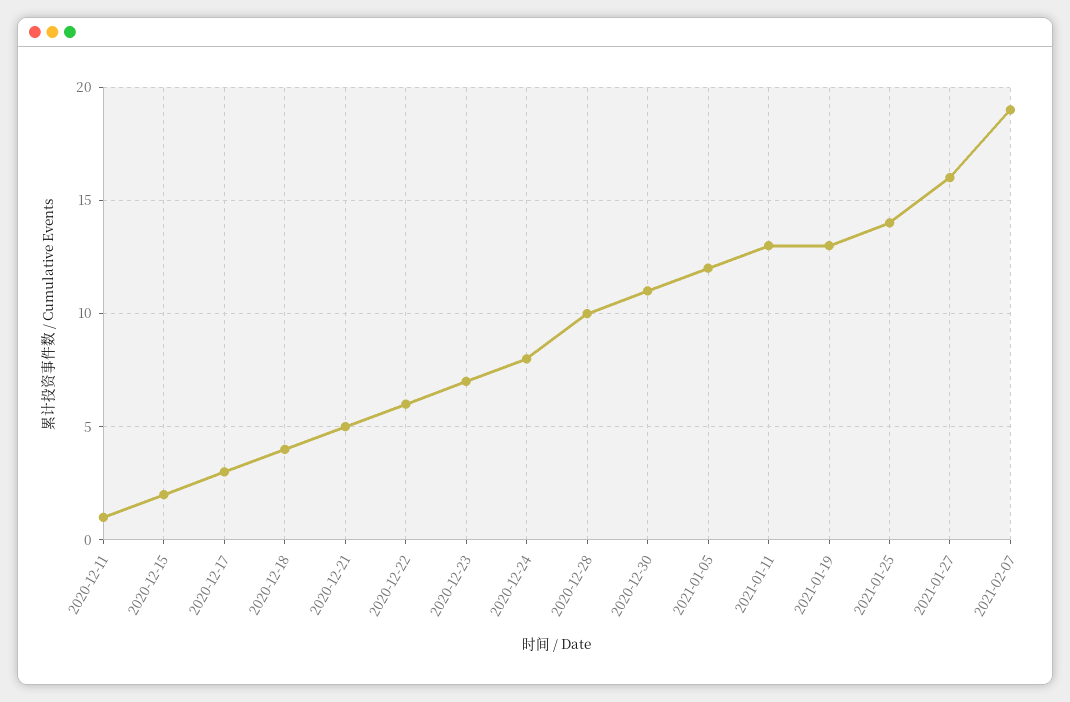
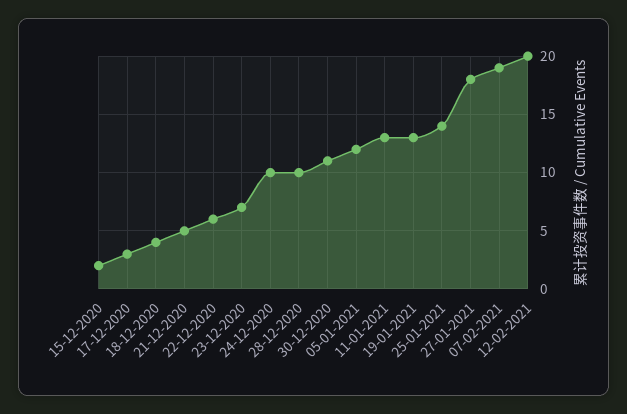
2020-12-11: 1 -> none
2020-12-24: 8 -> 10
2021-01-27: 16 -> 18
12-02-2021: none -> 20

